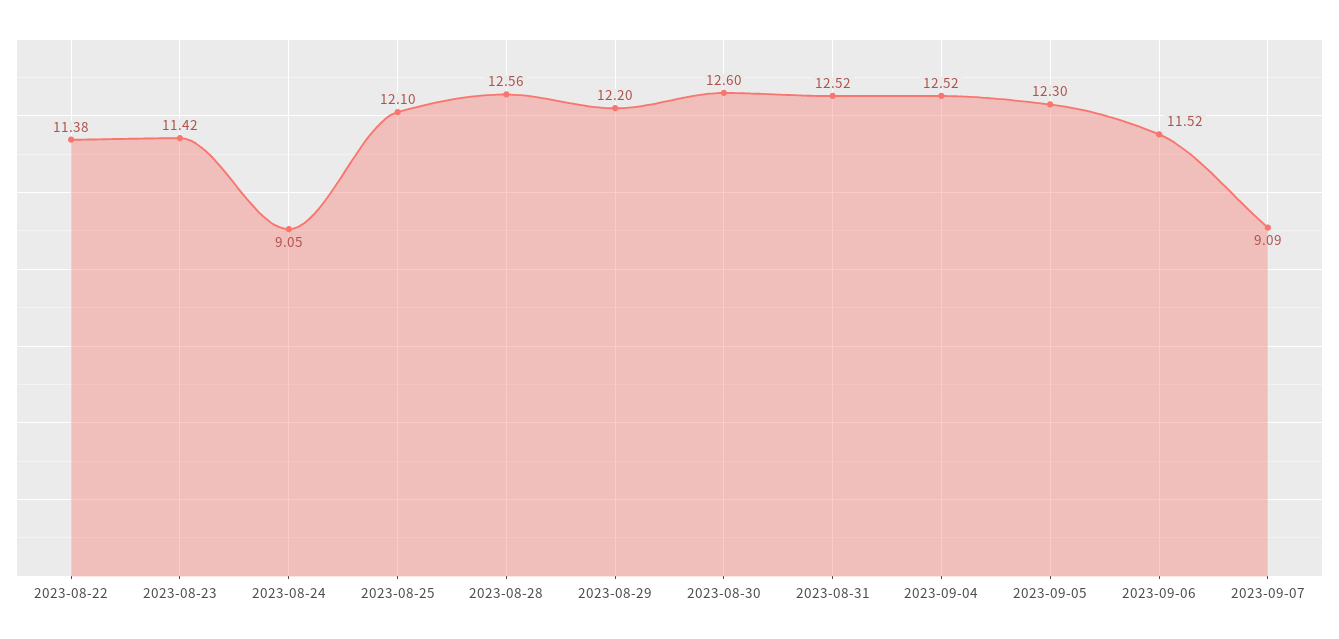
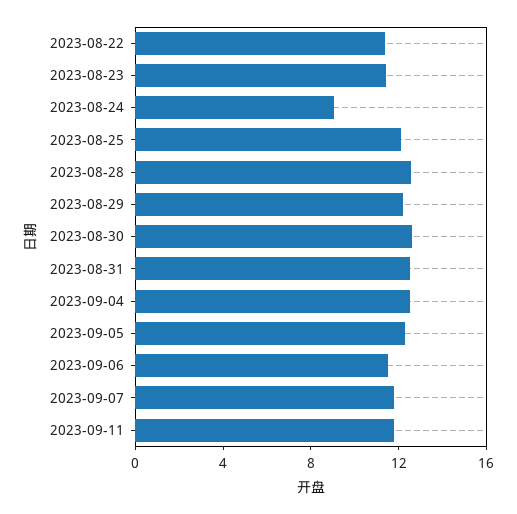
2023-09-07: 9.09 -> 12
2023-09-11: none -> 12

